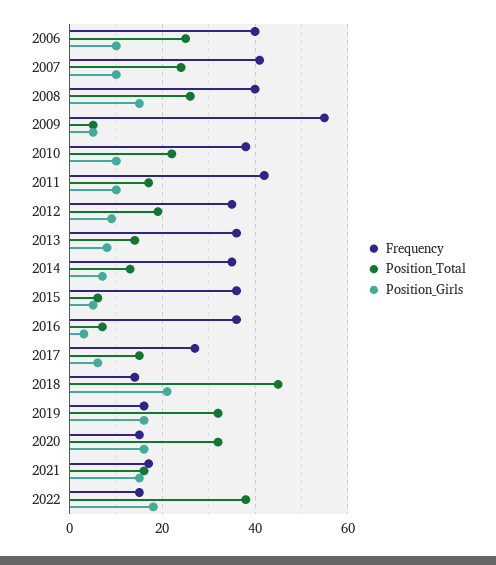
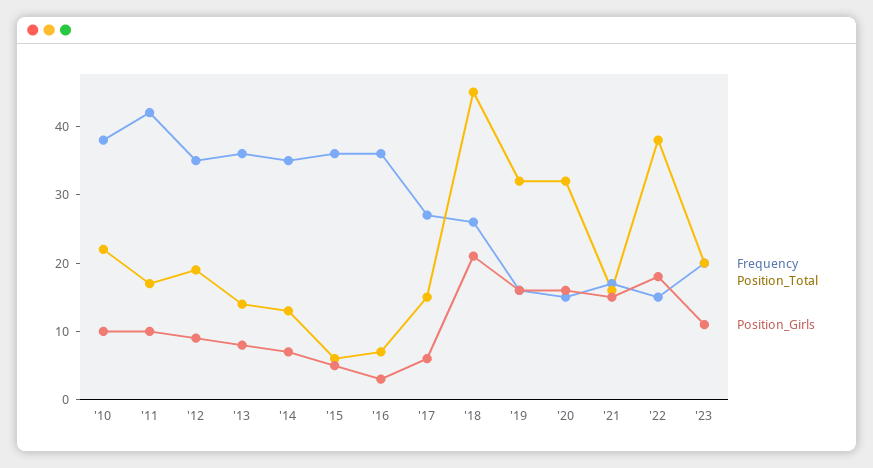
Frequency, 2006: 40 -> none
Position_Total, 2006: 25 -> none
Position_Girls, 2006: 10 -> none
Frequency, 2007: 40 -> none
Position_Total, 2007: 25 -> none
Position_Girls, 2007: 10 -> none
Frequency, 2008: 40 -> none
Position_Total, 2008: 25 -> none
Position_Girls, 2008: 15 -> none
Frequency, 2009: 55 -> none
Position_Total, 2009: 5 -> none
Position_Girls, 2009: 5 -> none
Frequency, 2018: 15 -> 25
Frequency, '23: none -> 20
Position_Total, '23: none -> 20
Position_Girls, '23: none -> 10

